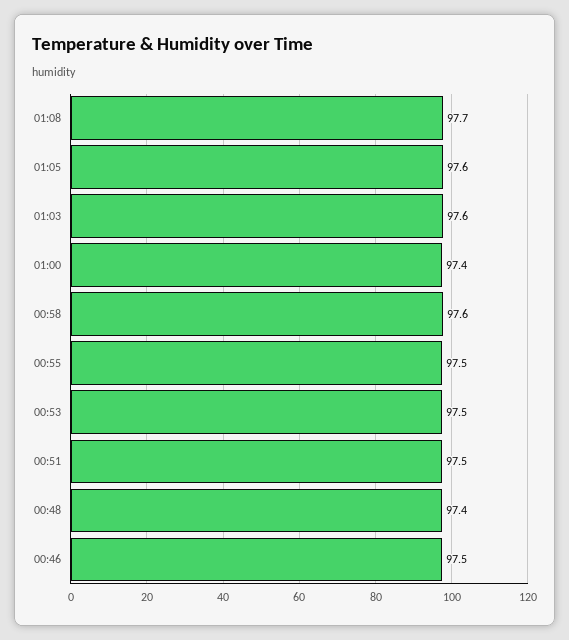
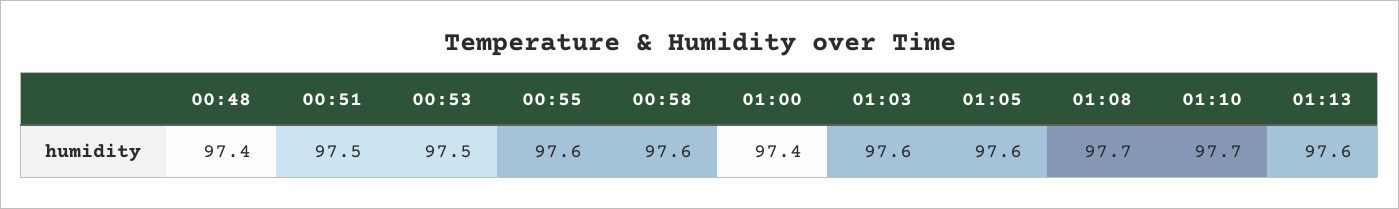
00:55: 97.5 -> 97.6
00:46: 97.5 -> none
01:10: none -> 97.7
01:13: none -> 97.6

